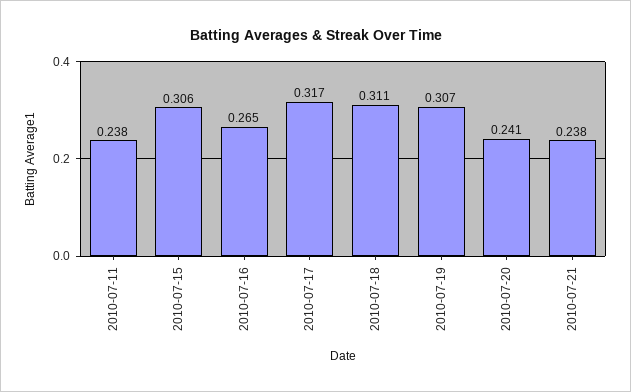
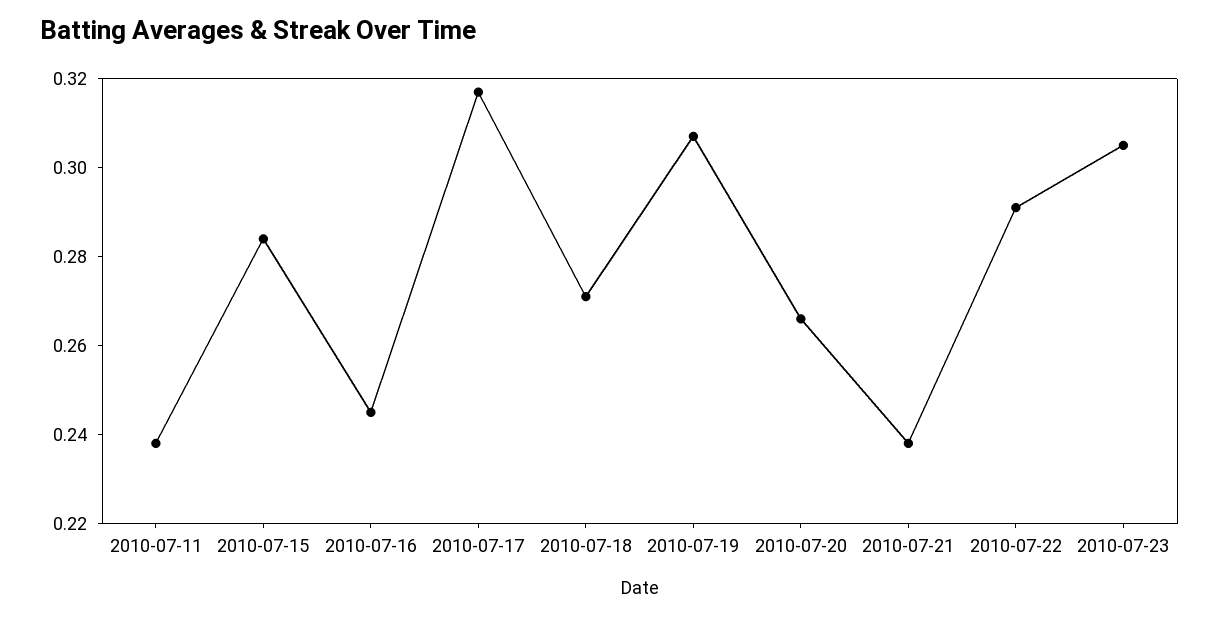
2010-07-15: 0.306 -> 0.285
2010-07-16: 0.265 -> 0.245
2010-07-18: 0.311 -> 0.27
2010-07-20: 0.241 -> 0.265
2010-07-22: none -> 0.29
2010-07-23: none -> 0.305

